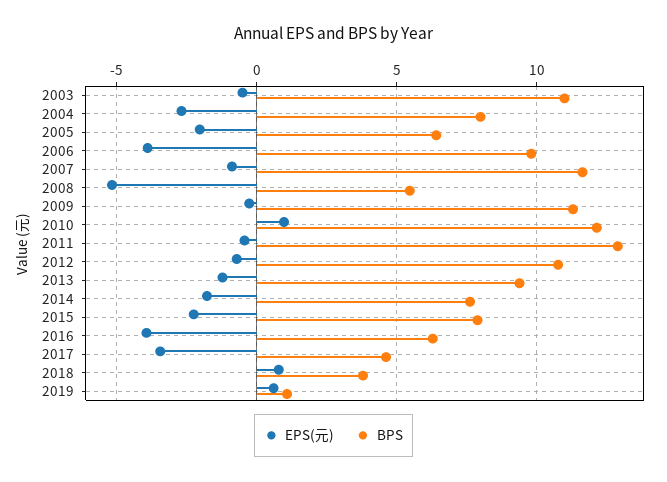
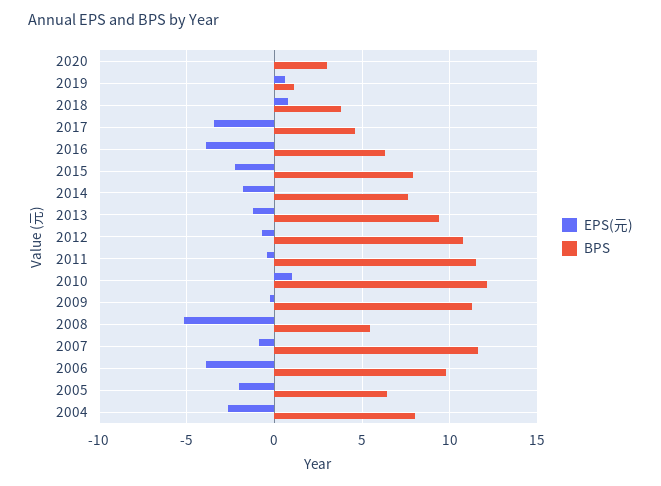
EPS(元), 2003: -0.5 -> none
BPS, 2003: 11 -> none
BPS, 2011: 13 -> 11.5
EPS(元), 2020: none -> 0
BPS, 2020: none -> 3

